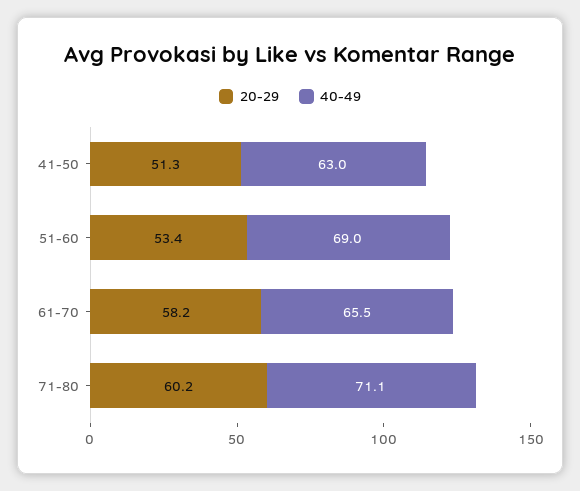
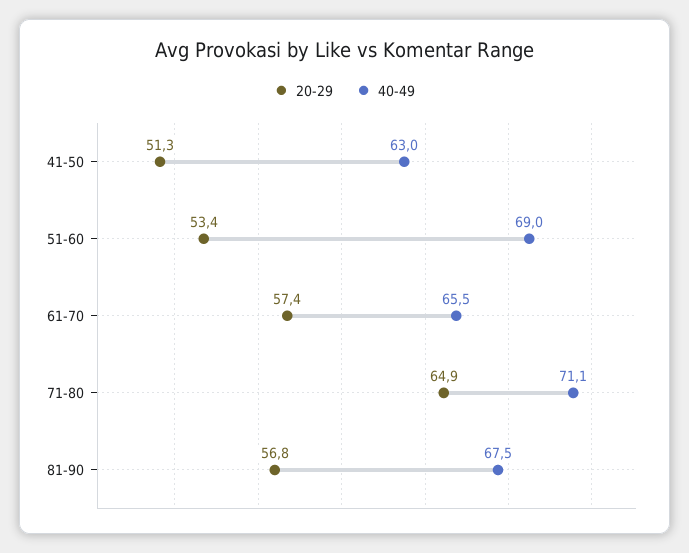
20-29, 61-70: 58.2 -> 57.4
20-29, 71-80: 60.2 -> 64.9
20-29, 81-90: none -> 56.8
40-49, 81-90: none -> 67.5

